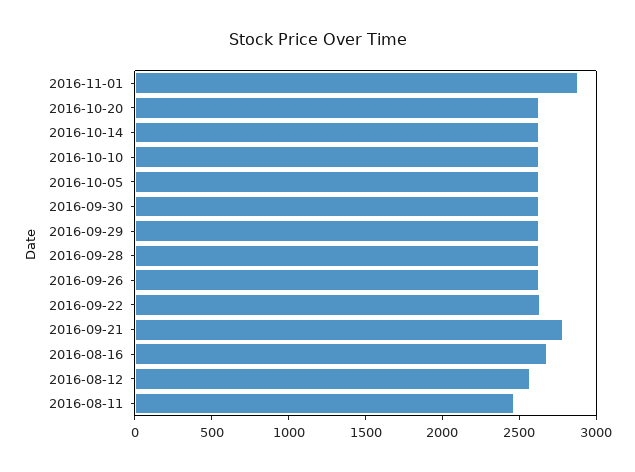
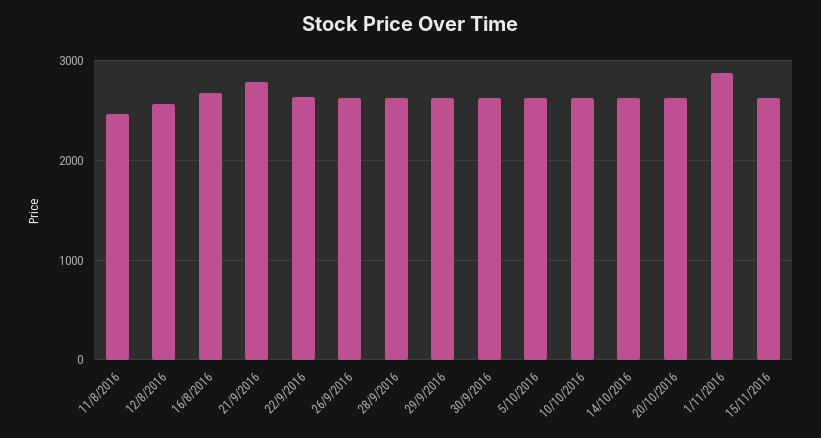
15/11/2016: none -> 2600

